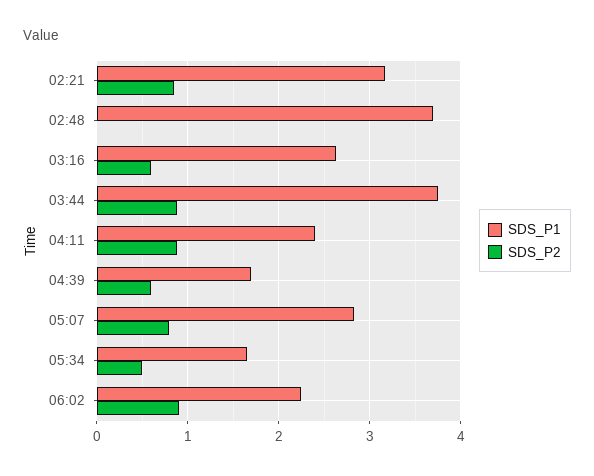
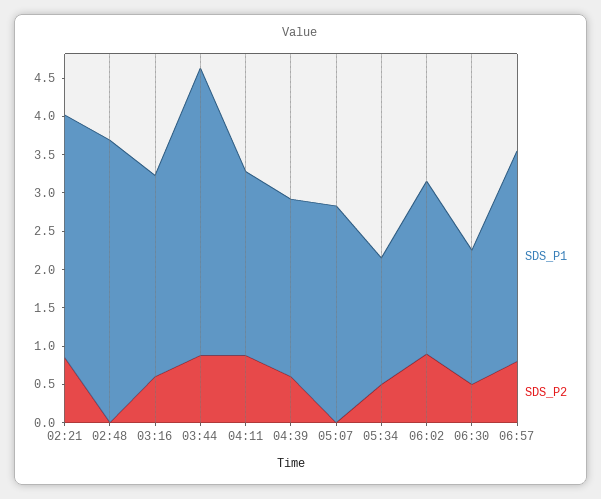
SDS_P1, 04:39: 1.7 -> 2.25
SDS_P2, 05:07: 0.8 -> 0
SDS_P1, 06:30: none -> 1.75
SDS_P2, 06:30: none -> 0.5
SDS_P1, 06:57: none -> 2.75
SDS_P2, 06:57: none -> 0.75

